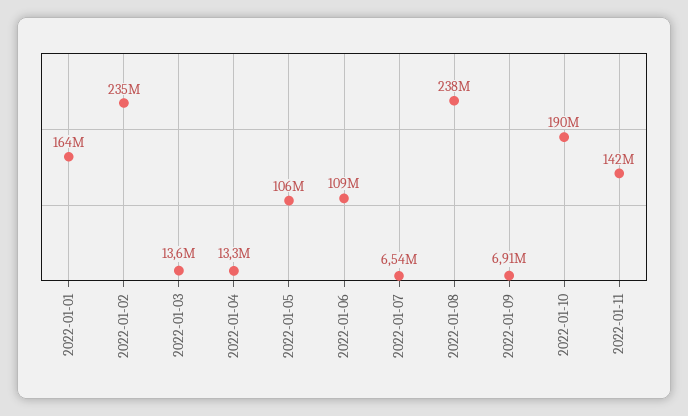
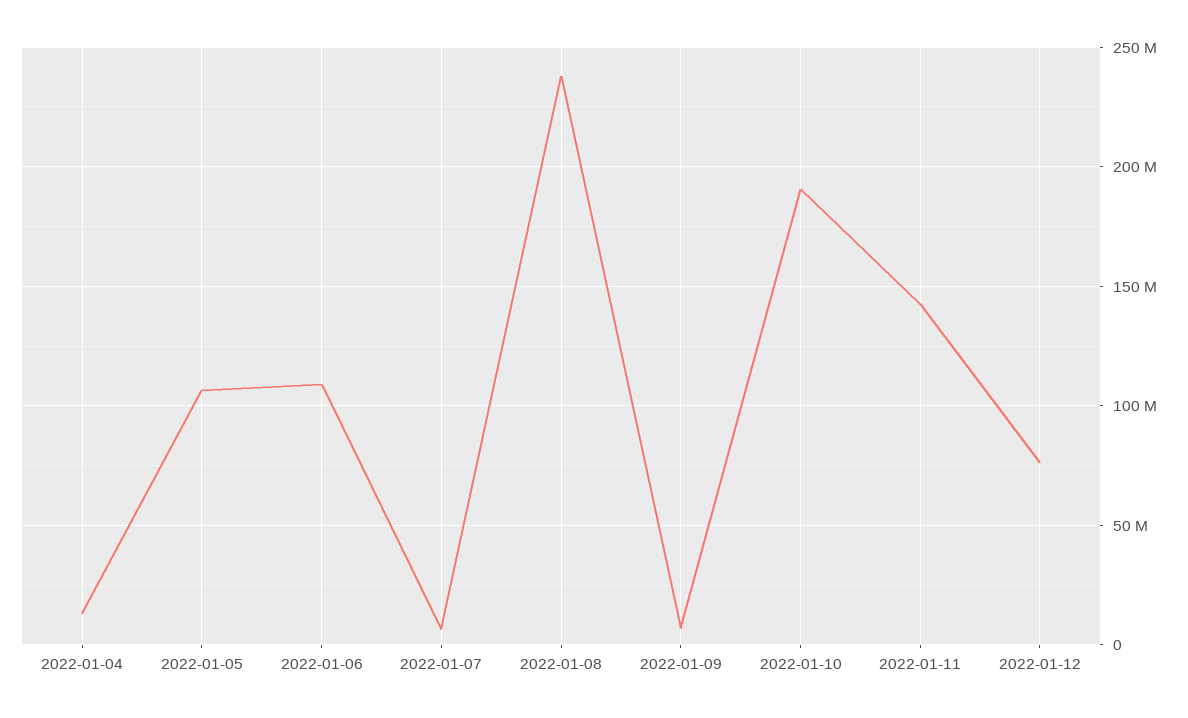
2022-01-01: 164000000 -> none
2022-01-02: 235000000 -> none
2022-01-03: 13600000 -> none
2022-01-12: none -> 75000000

